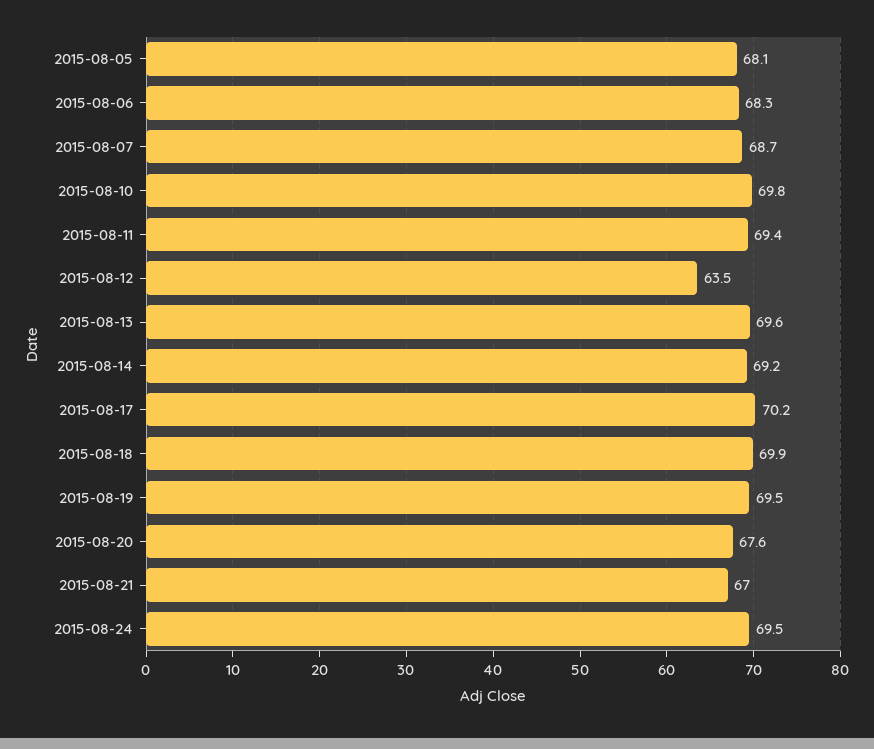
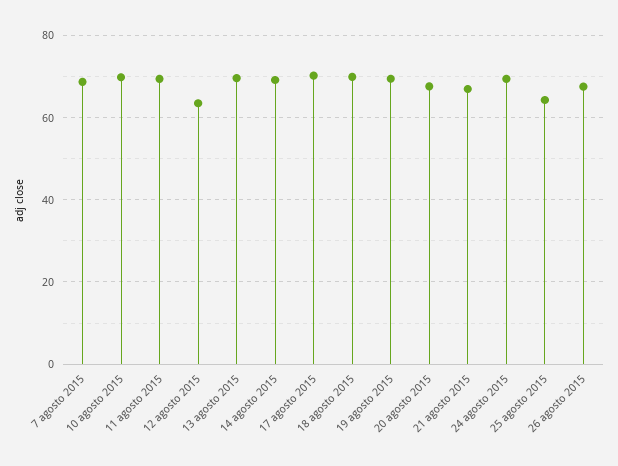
2015-08-05: 68.1 -> none
2015-08-06: 68.3 -> none
25 agosto 2015: none -> 64
26 agosto 2015: none -> 68

